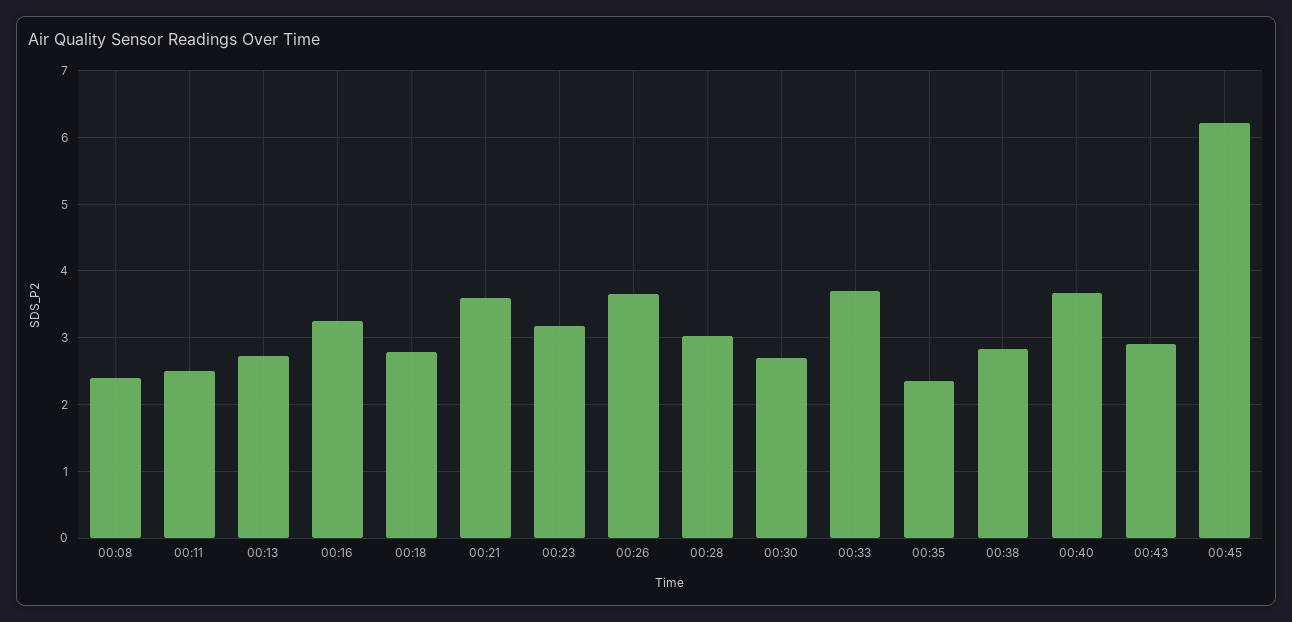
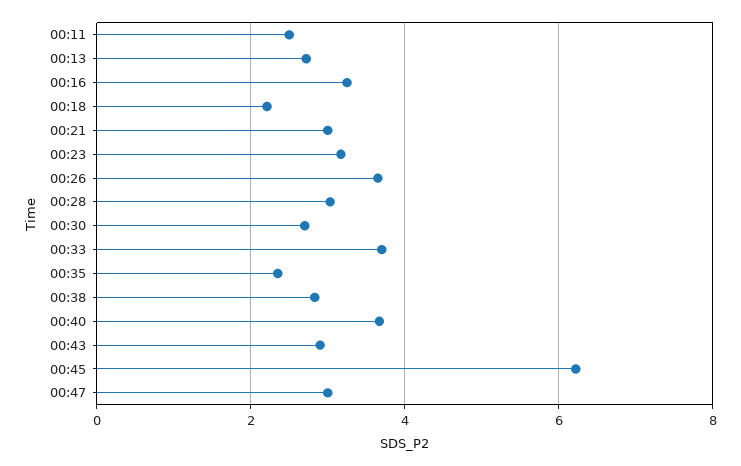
00:08: 2.4 -> none
00:18: 2.8 -> 2.2
00:21: 3.6 -> 3
00:47: none -> 3

